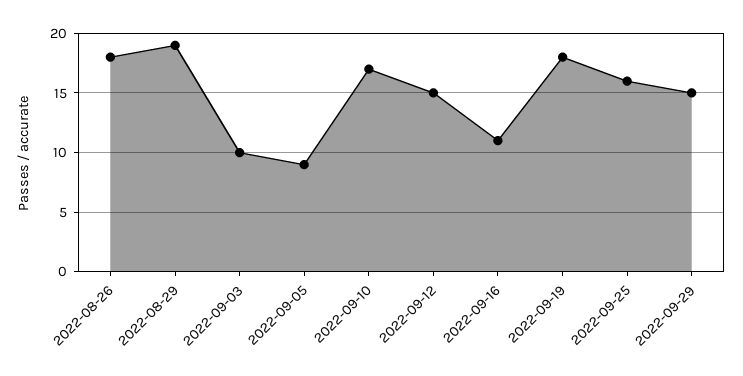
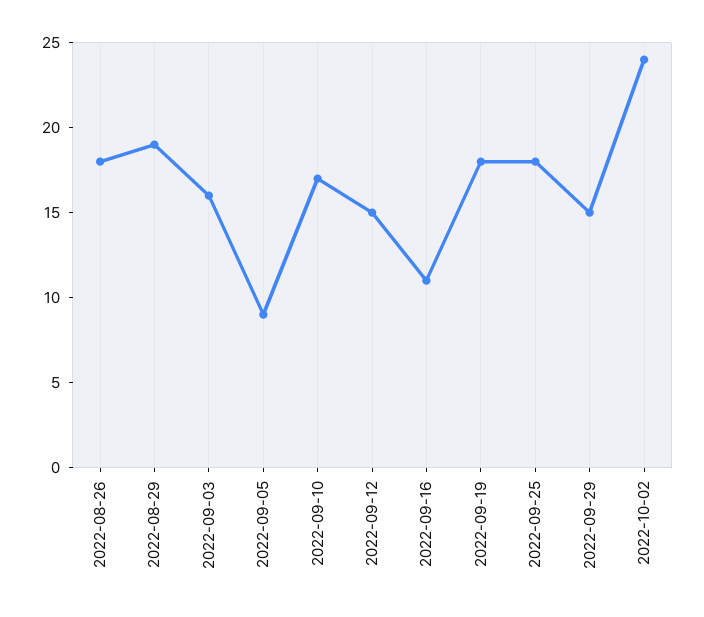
2022-09-03: 10 -> 16
2022-09-25: 16 -> 18
2022-10-02: none -> 24

